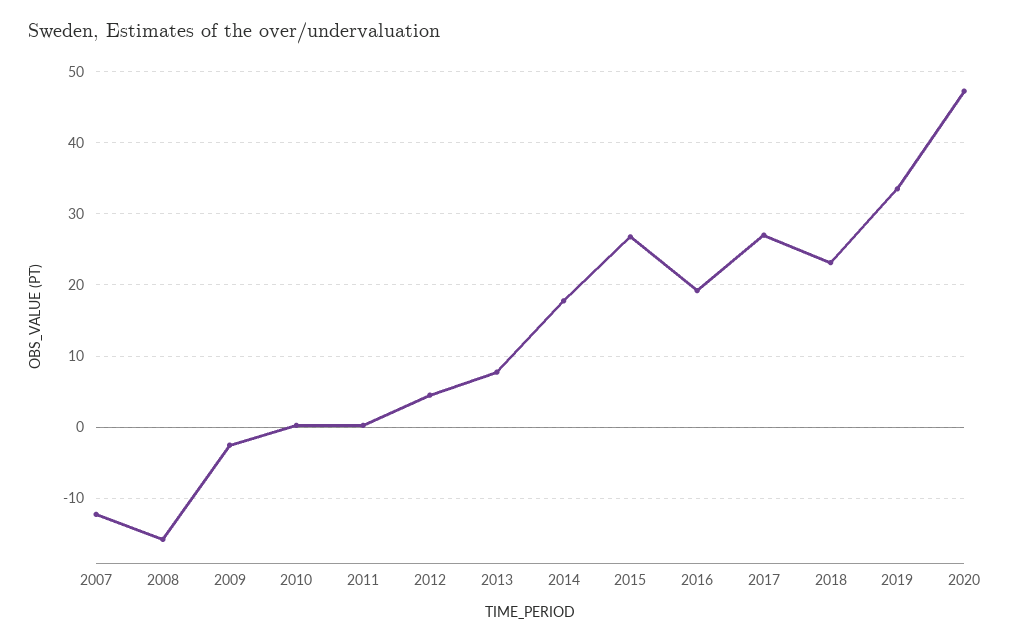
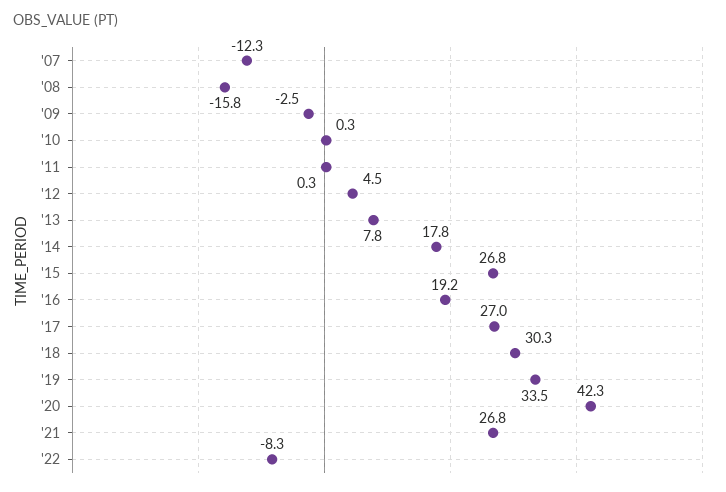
2018: 23 -> 30.3
2020: 47 -> 42.3
'21: none -> 26.8
'22: none -> -8.3

